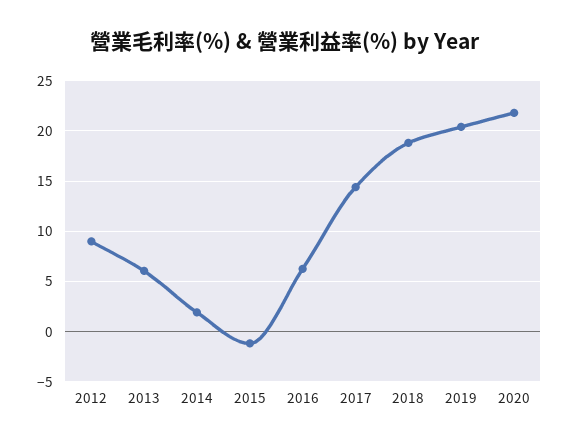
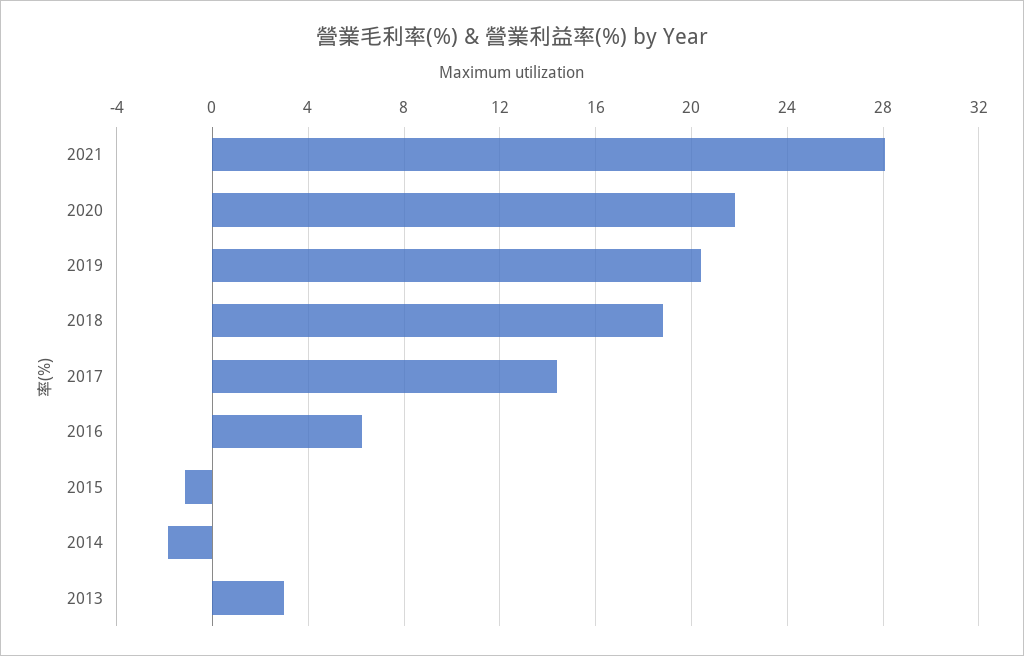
2012: 9 -> none
2013: 6 -> 3
2014: 2 -> -2
2021: none -> 28

